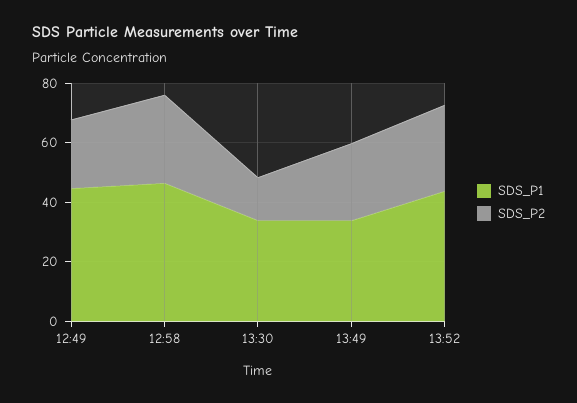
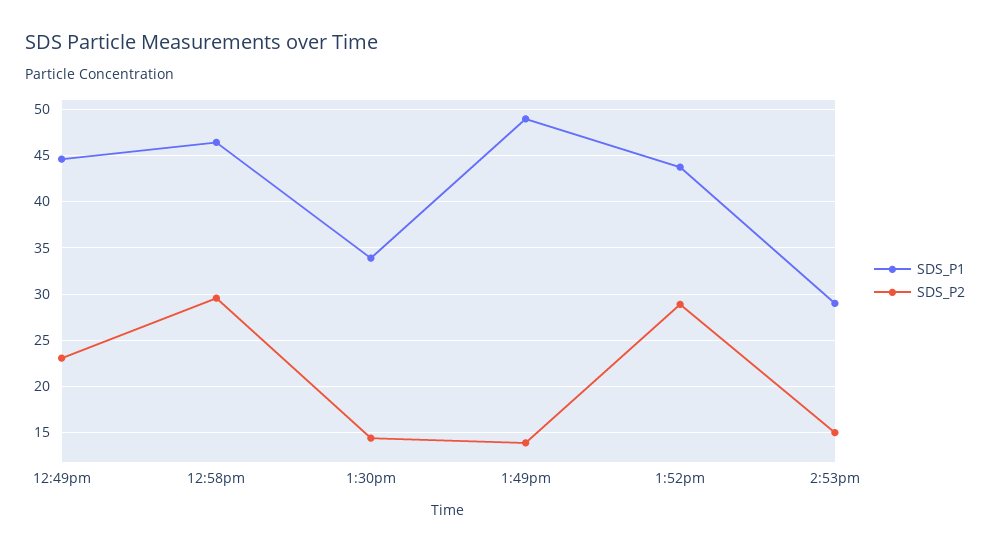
SDS_P1, 13:49: 35 -> 49
SDS_P2, 13:49: 25 -> 14
SDS_P1, 2:53pm: none -> 29
SDS_P2, 2:53pm: none -> 15

